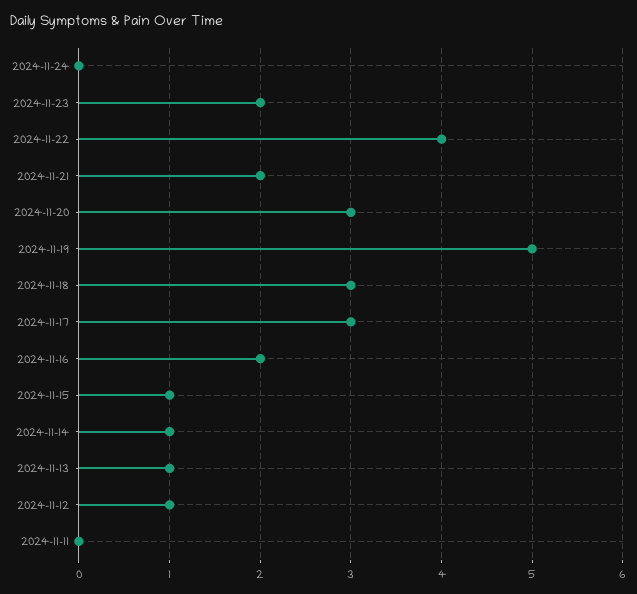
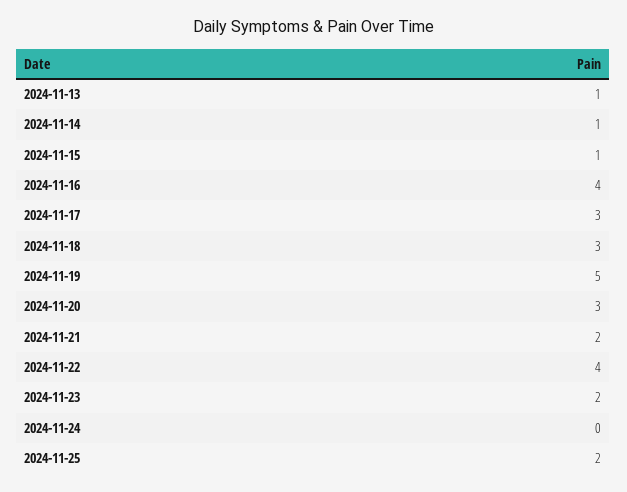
2024-11-16: 2 -> 4
2024-11-12: 1 -> none
2024-11-11: 0 -> none
2024-11-25: none -> 2

